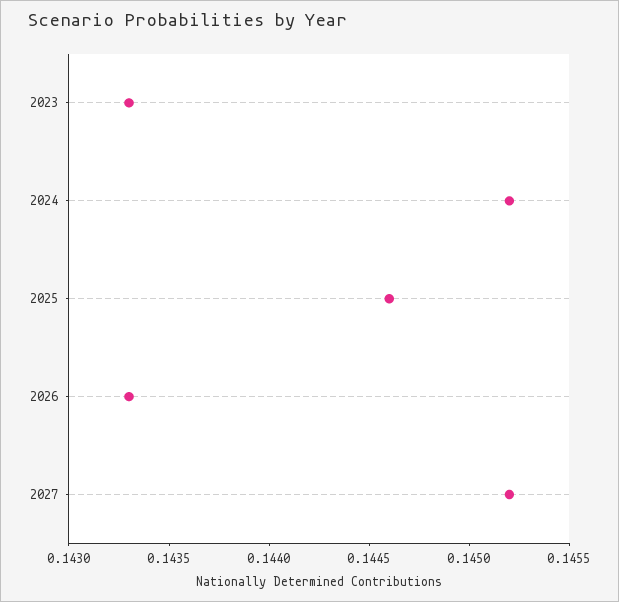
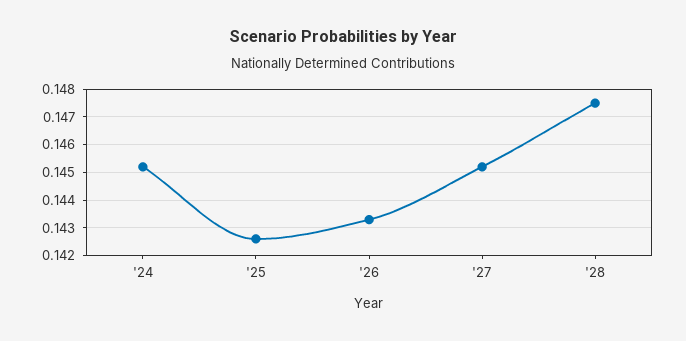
2023: 0.1433 -> none
2025: 0.1446 -> 0.1425
'28: none -> 0.1475

